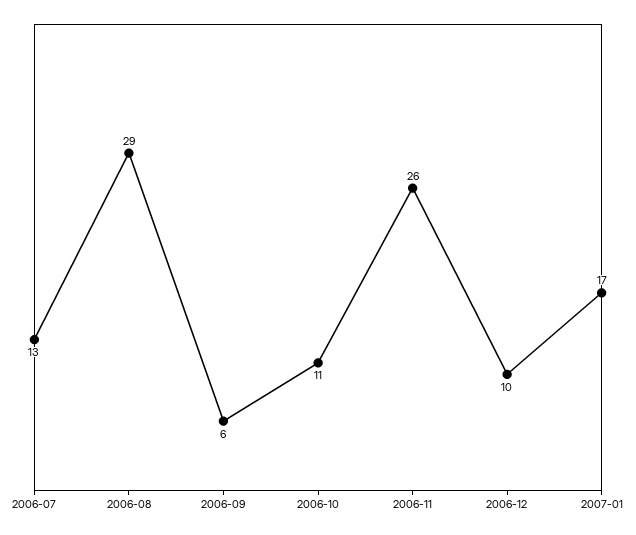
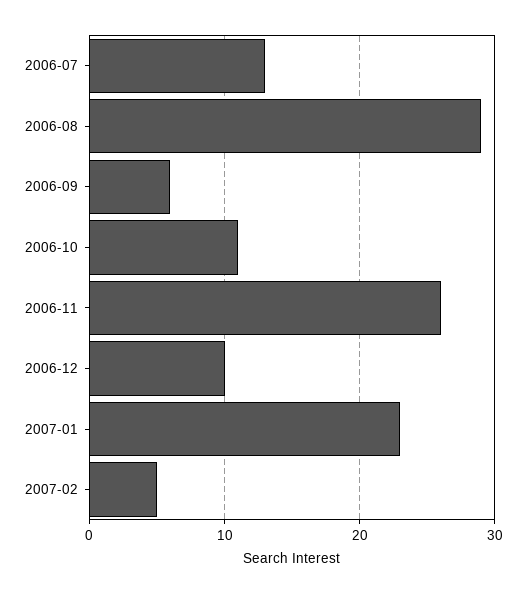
2007-01: 17 -> 23
2007-02: none -> 5

